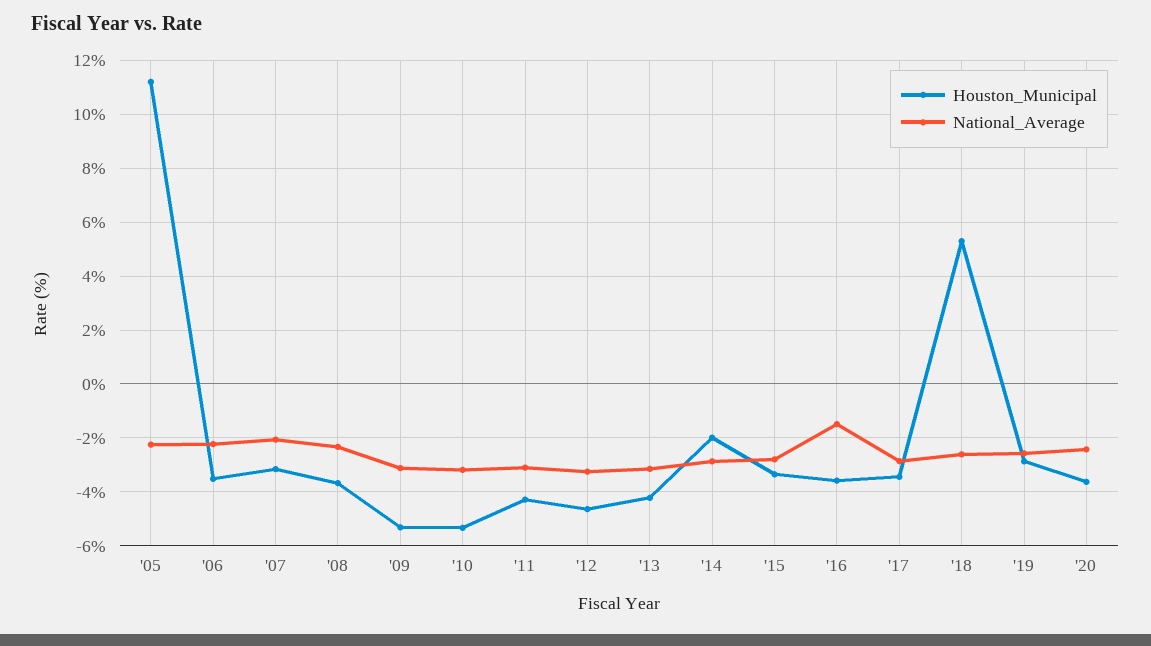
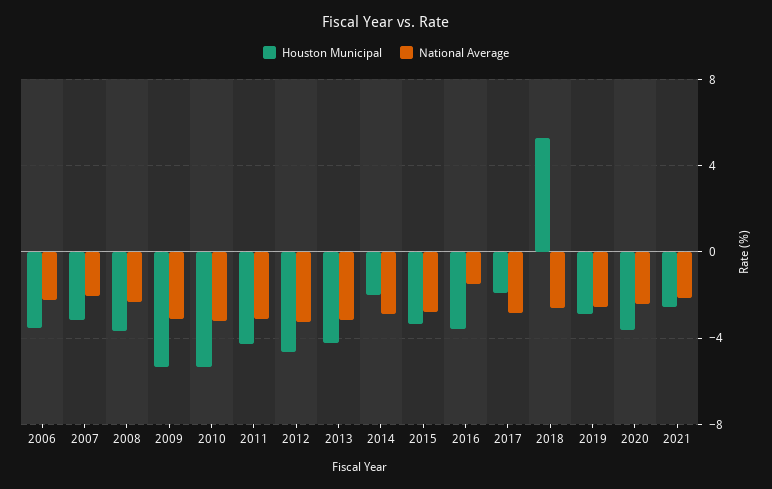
Houston_Municipal, '05: 11.25 -> none
National_Average, '05: -2.25 -> none
Houston_Municipal, '17: -3.5 -> -2
Houston_Municipal, 2021: none -> -2.5
National_Average, 2021: none -> -2

